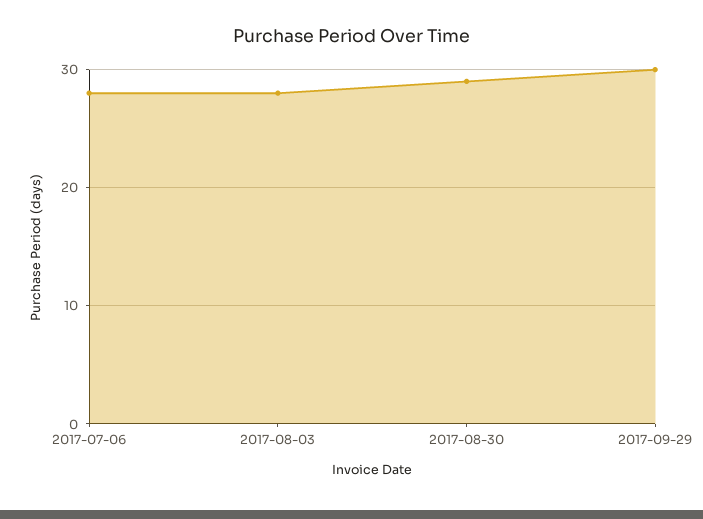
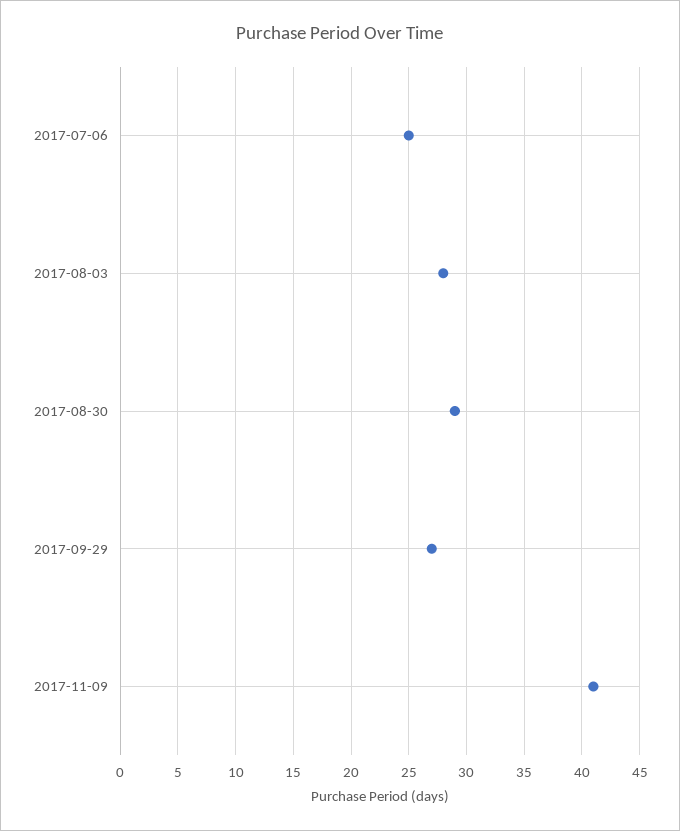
2017-07-06: 28 -> 25
2017-09-29: 30 -> 27
2017-11-09: none -> 41

